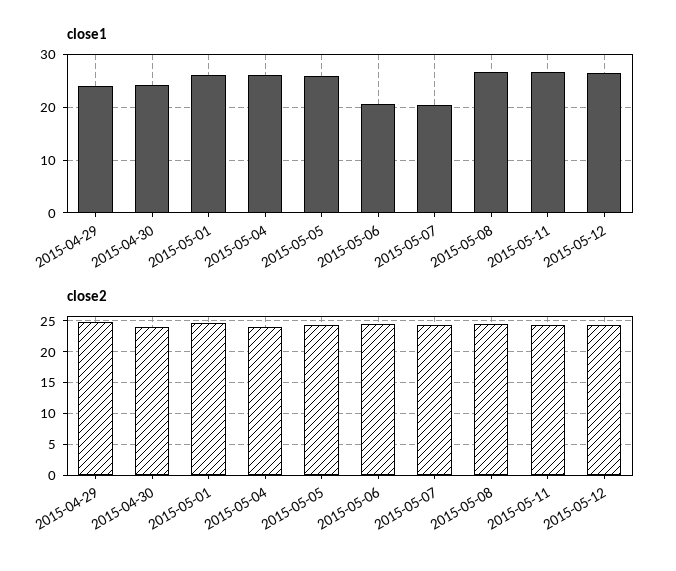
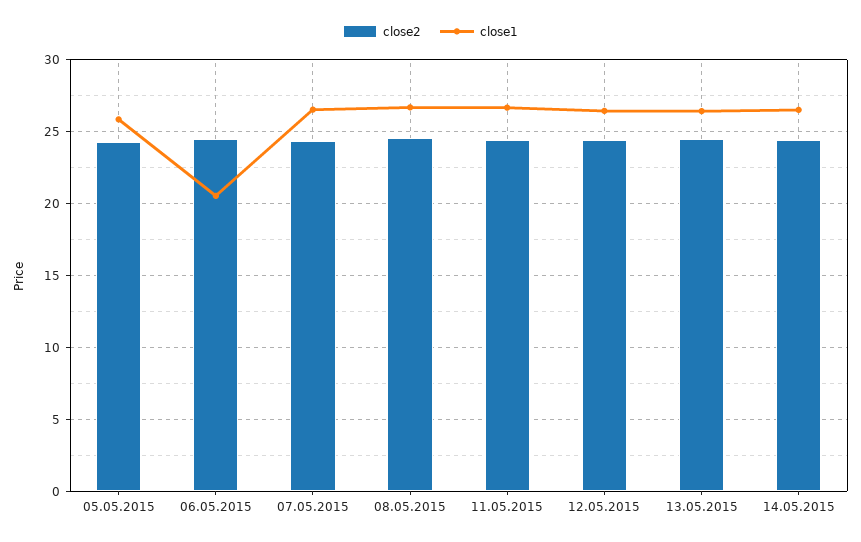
close1, 2015-04-29: 24 -> none
close1, 2015-04-30: 24 -> none
close1, 2015-05-01: 26 -> none
close1, 2015-05-04: 26 -> none
close1, 2015-05-07: 20 -> 26.5
close2, 2015-04-29: 25 -> none
close2, 2015-04-30: 24 -> none
close2, 2015-05-01: 25 -> none
close2, 2015-05-04: 24 -> none
close2, 13.05.2015: none -> 24.5
close1, 13.05.2015: none -> 26.5
close2, 14.05.2015: none -> 24.5
close1, 14.05.2015: none -> 26.5

